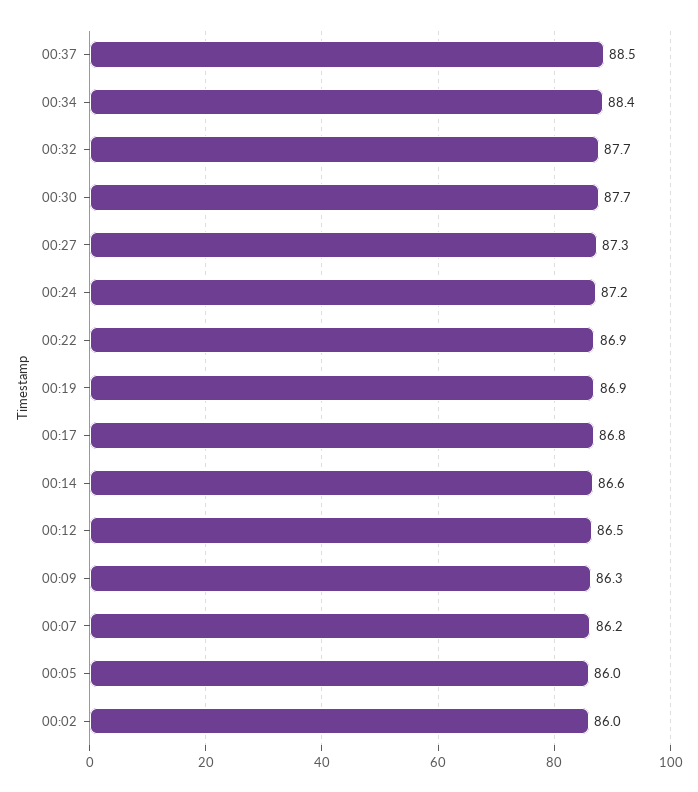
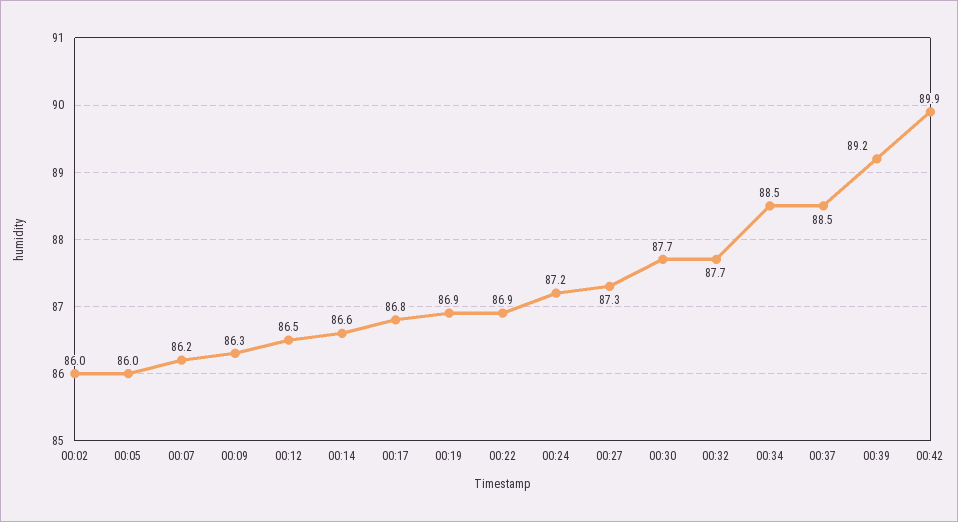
00:34: 88.4 -> 88.5
00:39: none -> 89.2
00:42: none -> 89.9

